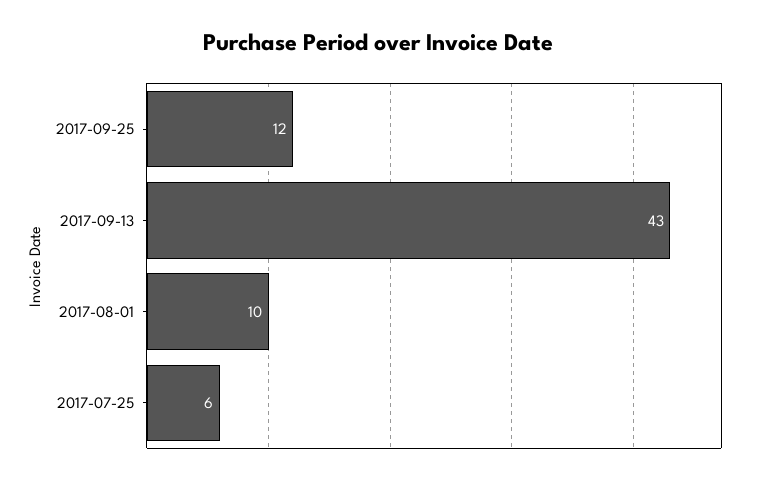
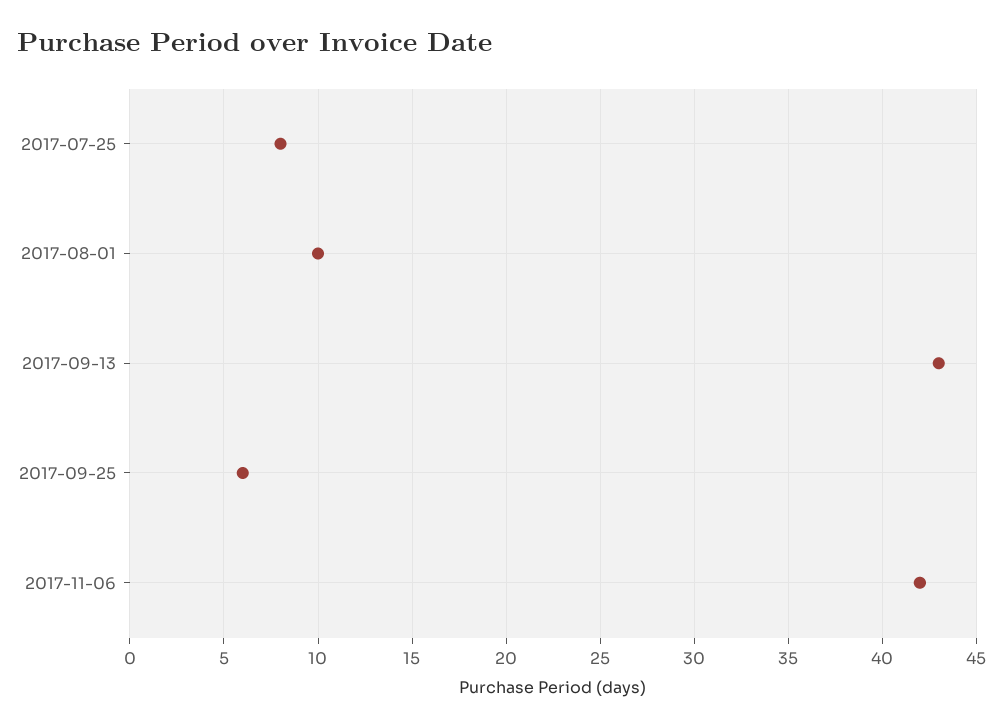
2017-09-25: 12 -> 6
2017-07-25: 6 -> 8
2017-11-06: none -> 42

